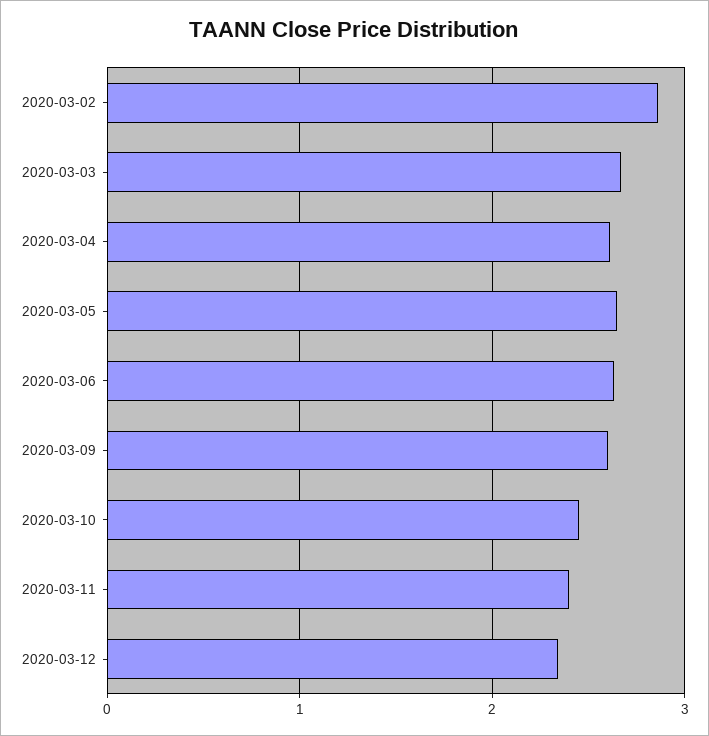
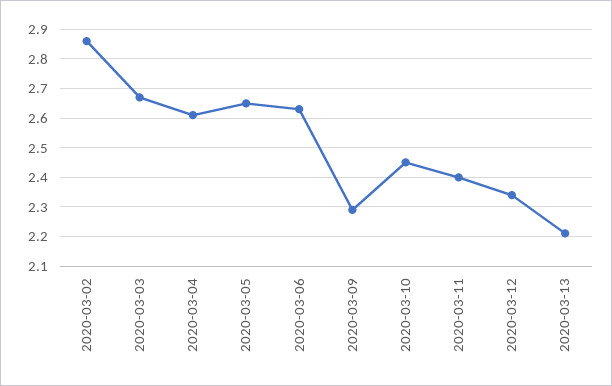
2020-03-09: 2.6 -> 2.3
2020-03-13: none -> 2.2

